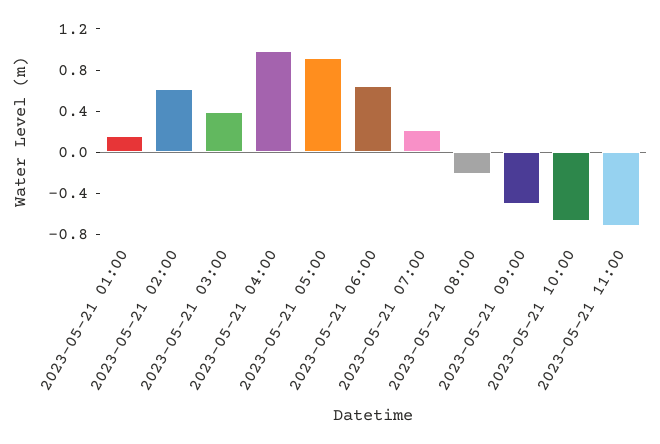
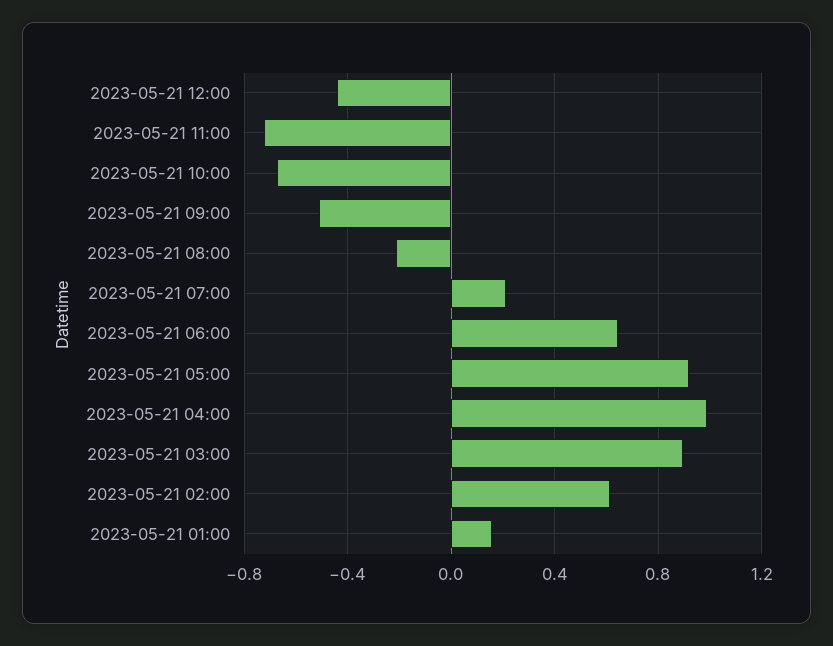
2023-05-21 03:00: 0.4 -> 0.9
2023-05-21 12:00: none -> -0.45

